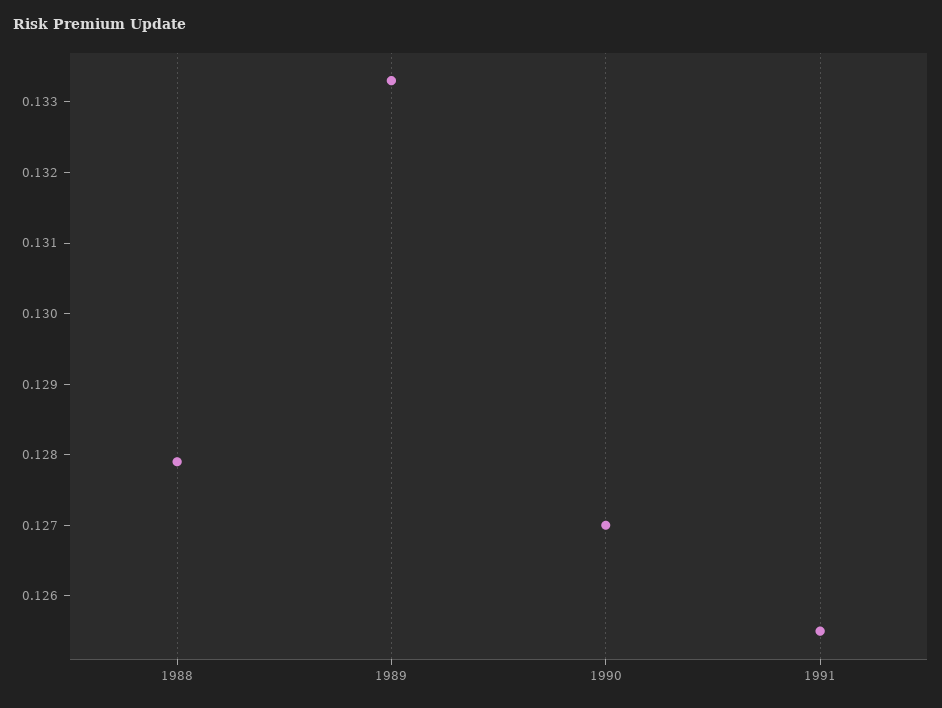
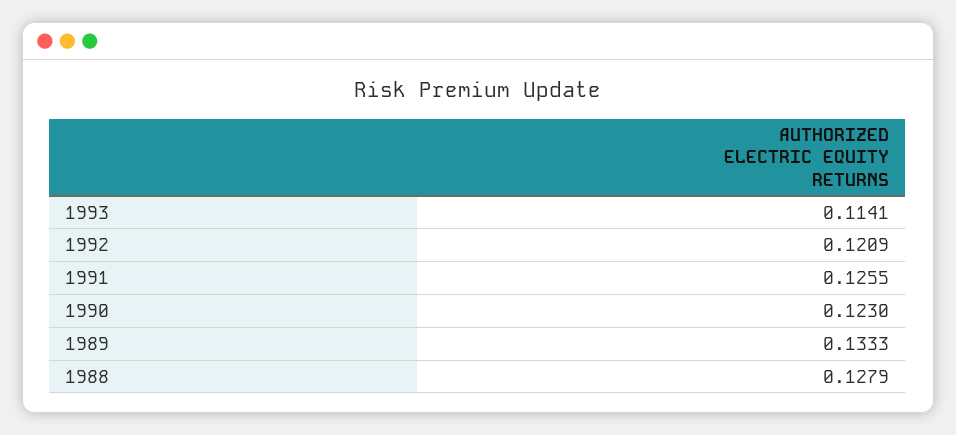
1990: 0.127 -> 0.123
1993: none -> 0.1141
1992: none -> 0.1209

